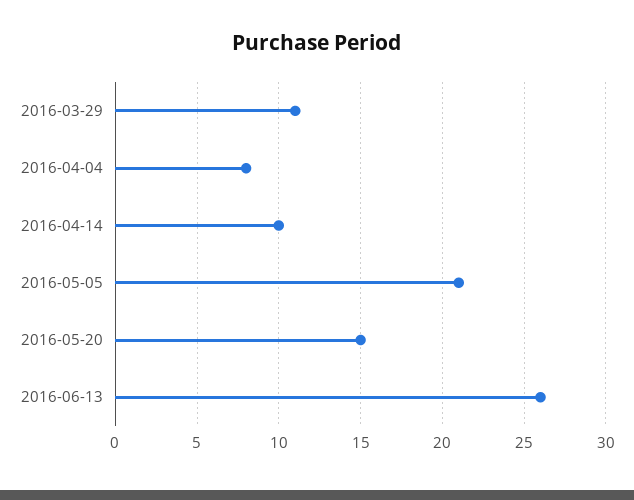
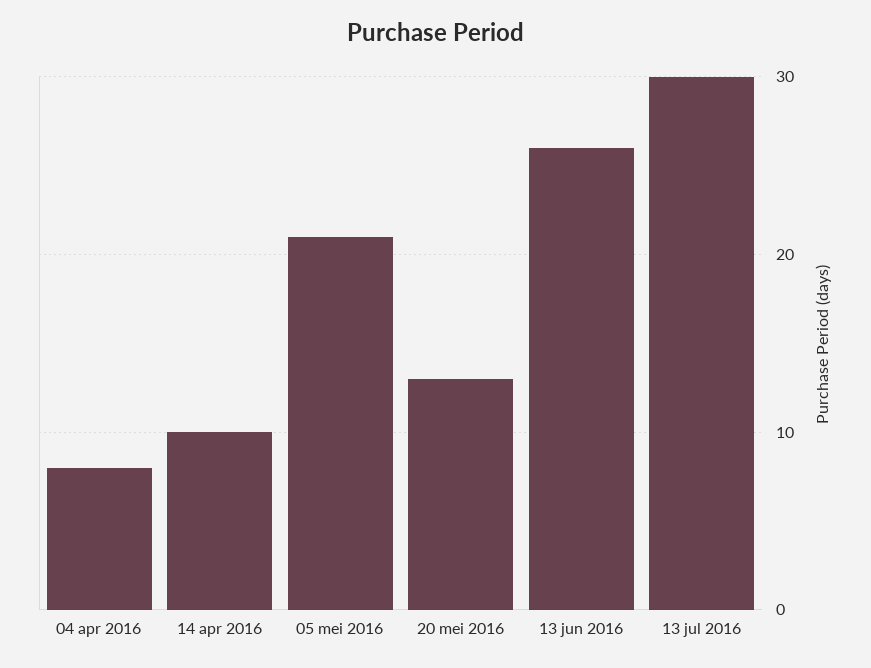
2016-03-29: 11 -> none
2016-05-20: 15 -> 13
13 jul 2016: none -> 30

